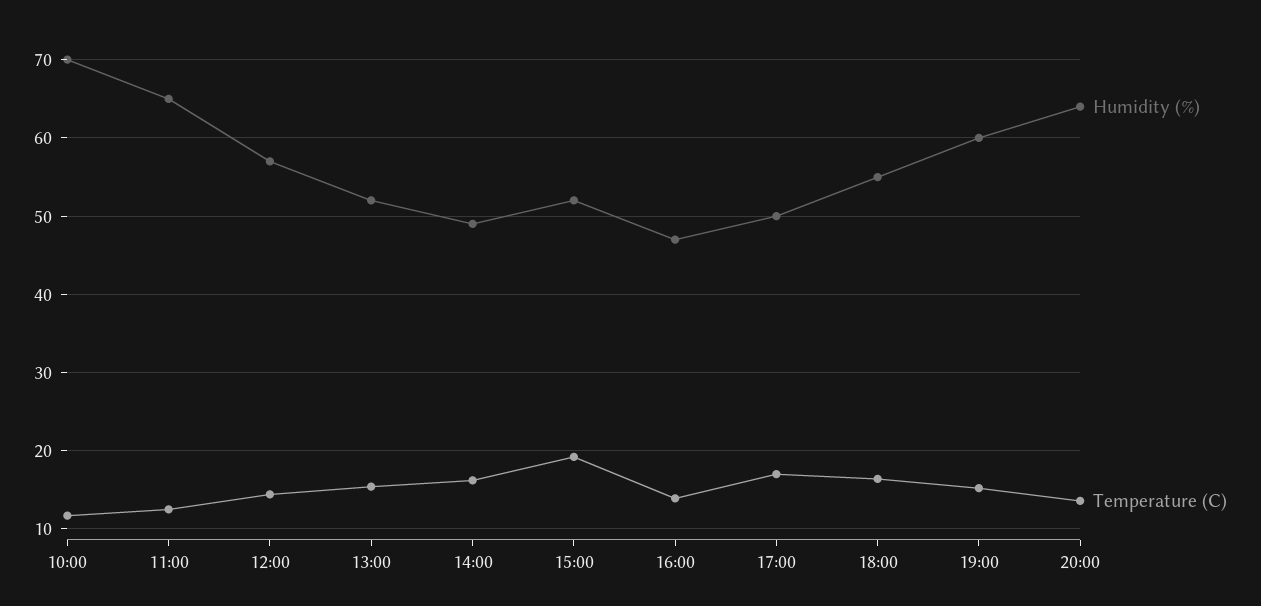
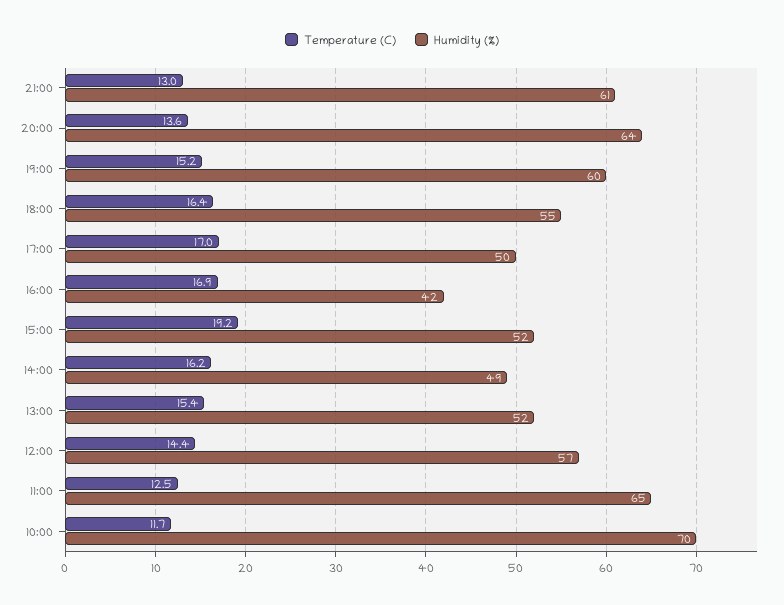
Humidity (%), 16:00: 47 -> 42
Temperature (C), 16:00: 14 -> 16.9
Temperature (C), 21:00: none -> 13
Humidity (%), 21:00: none -> 61

